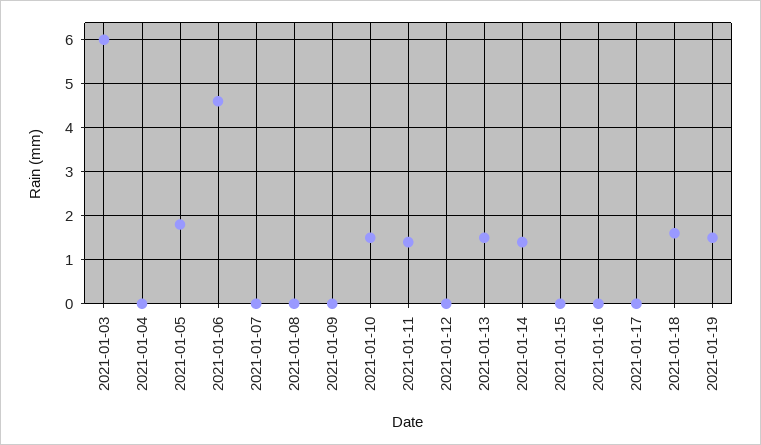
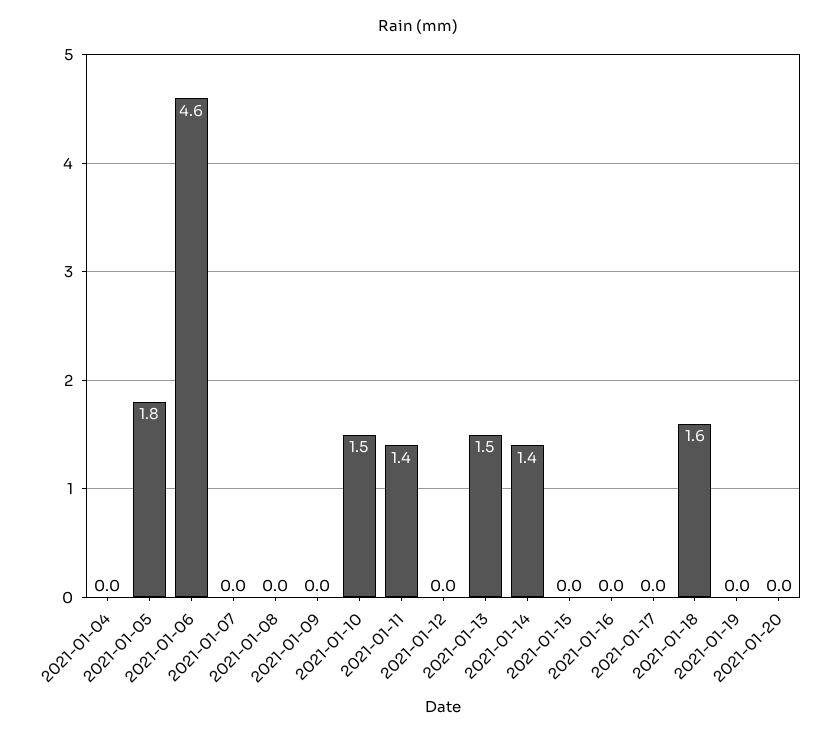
2021-01-03: 6 -> none
2021-01-19: 1.5 -> 0
2021-01-20: none -> 0

